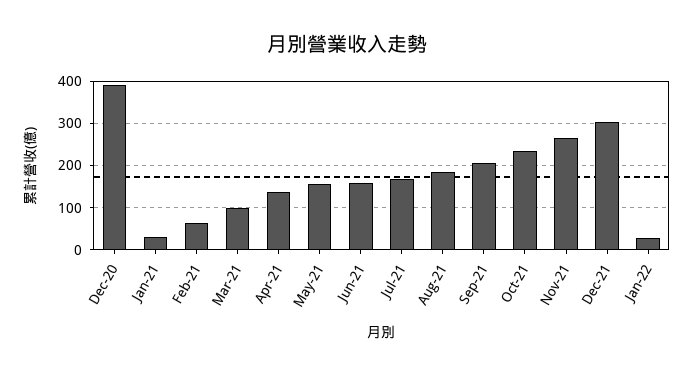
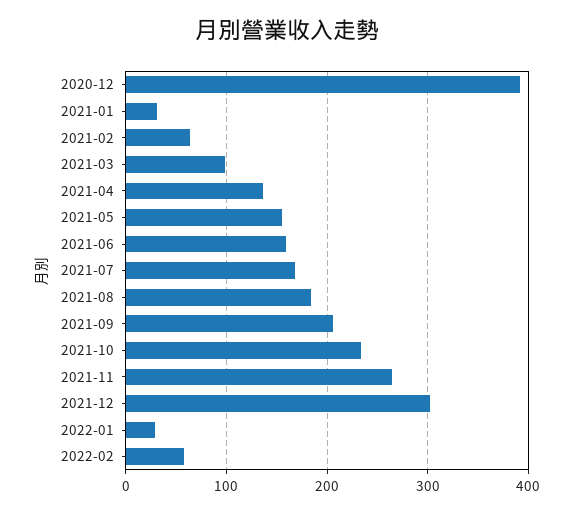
2022-02: none -> 60

